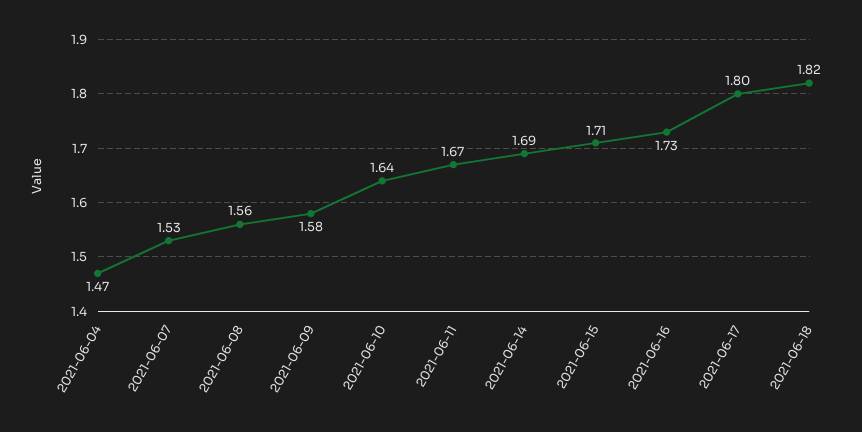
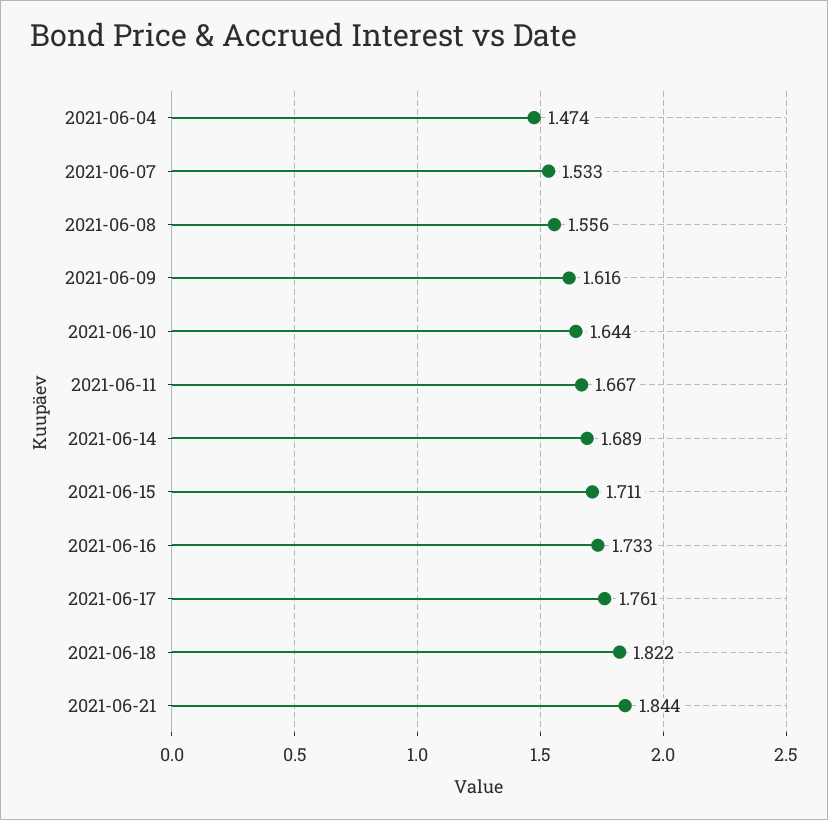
2021-06-09: 1.58 -> 1.616
2021-06-17: 1.8 -> 1.761
2021-06-21: none -> 1.844

